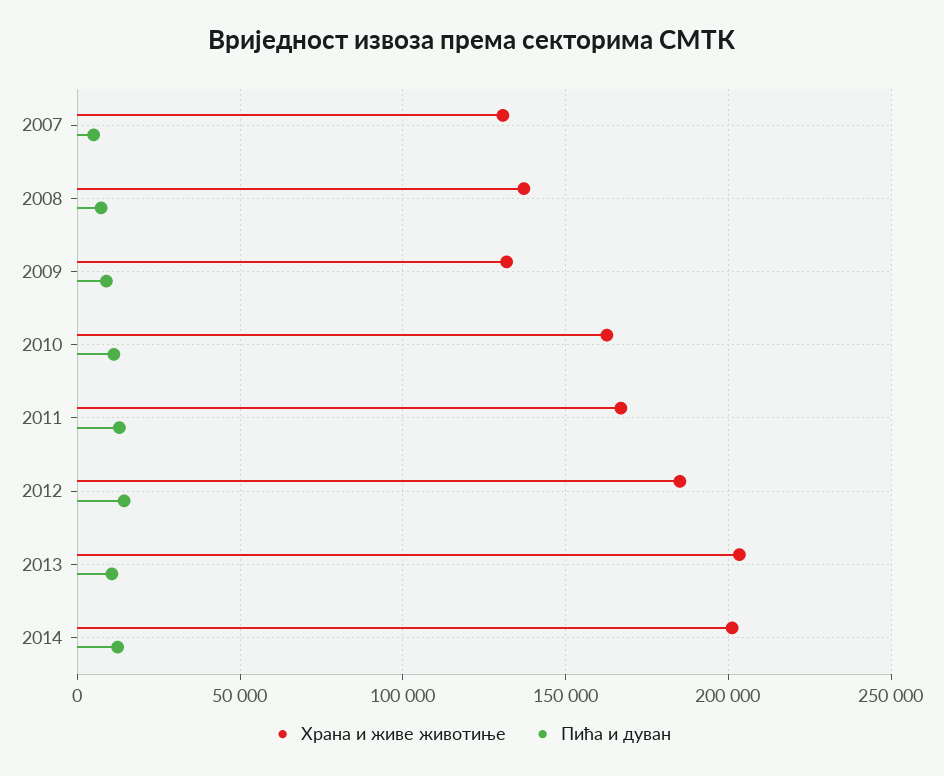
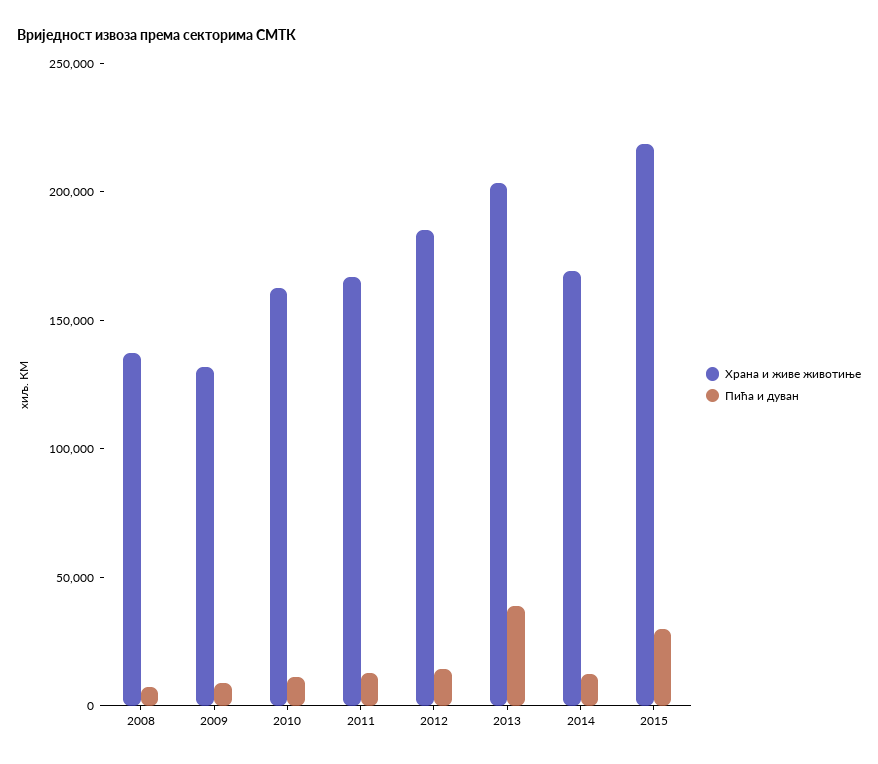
Храна и живе животиње, 2007: 130000 -> none
Пића и дуван, 2007: 5000 -> none
Пића и дуван, 2013: 10000 -> 40000
Храна и живе животиње, 2014: 200000 -> 170000
Храна и живе животиње, 2015: none -> 220000
Пића и дуван, 2015: none -> 30000

